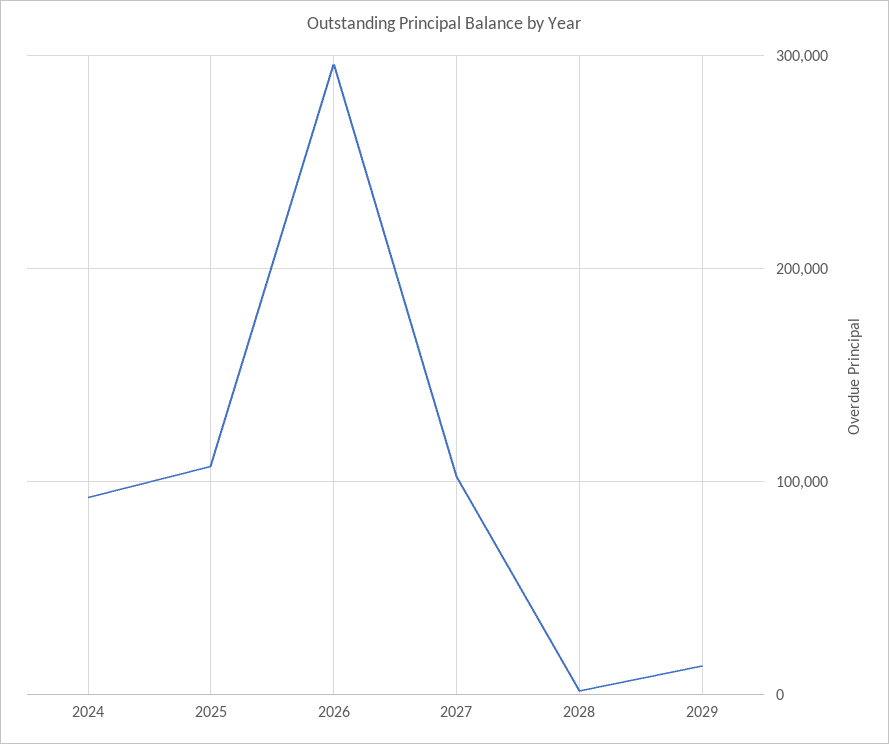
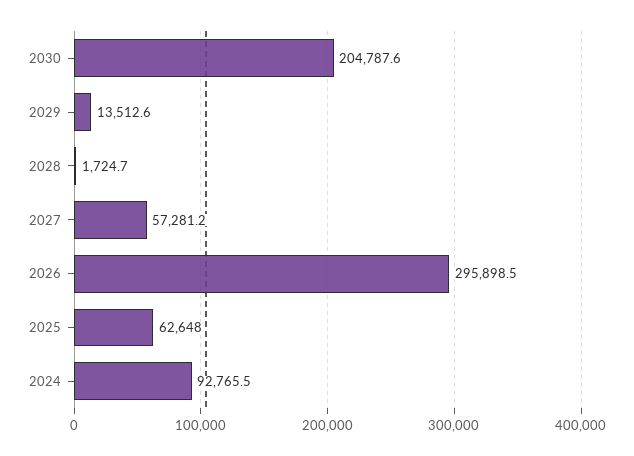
2025: 110000 -> 62648
2027: 100000 -> 57281.2
2030: none -> 204787.6

